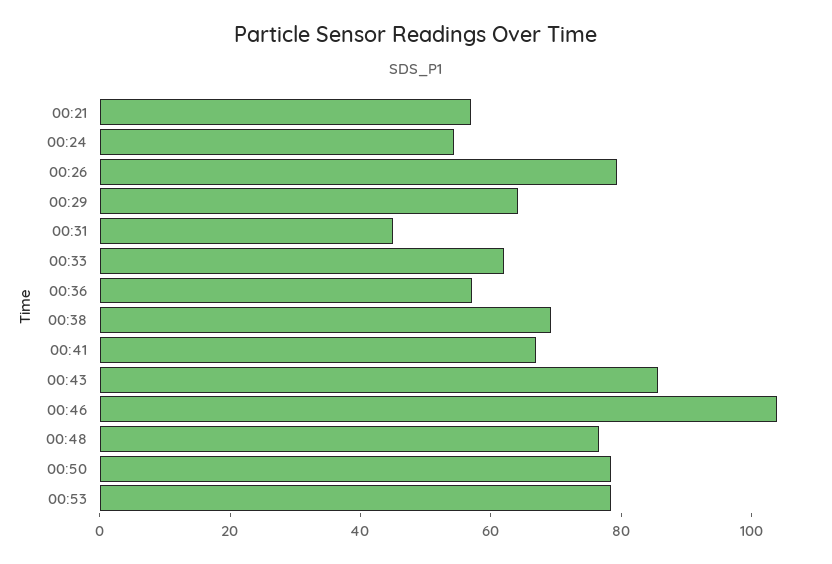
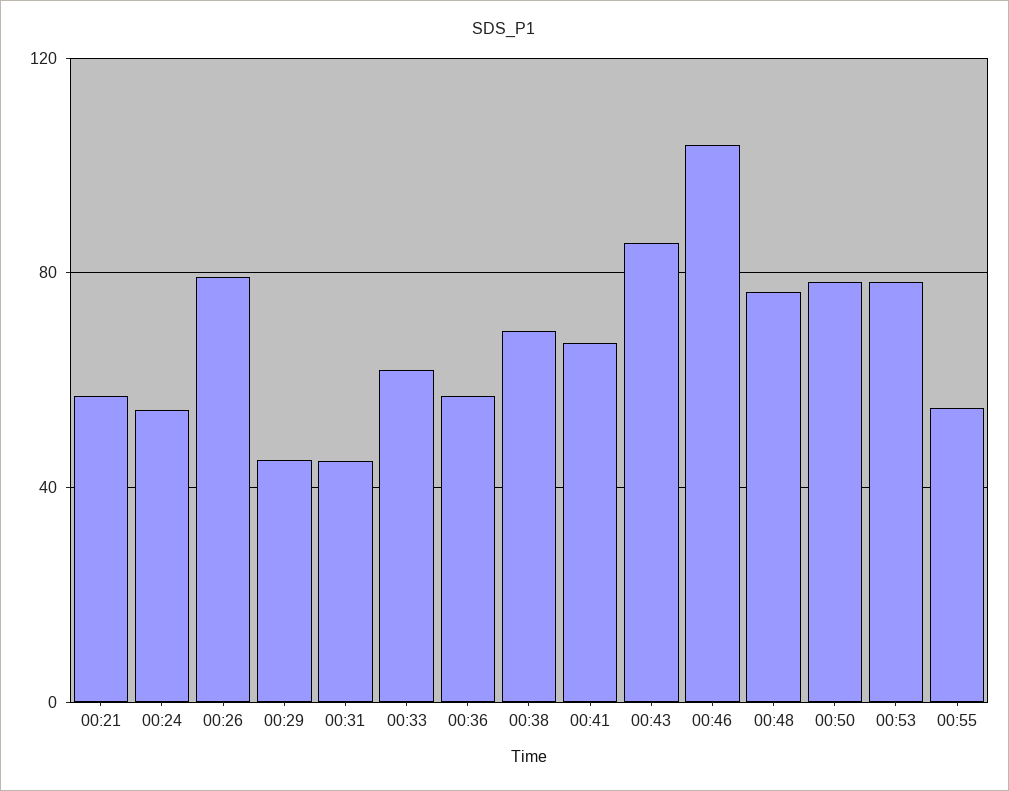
00:29: 65 -> 45
00:55: none -> 55

